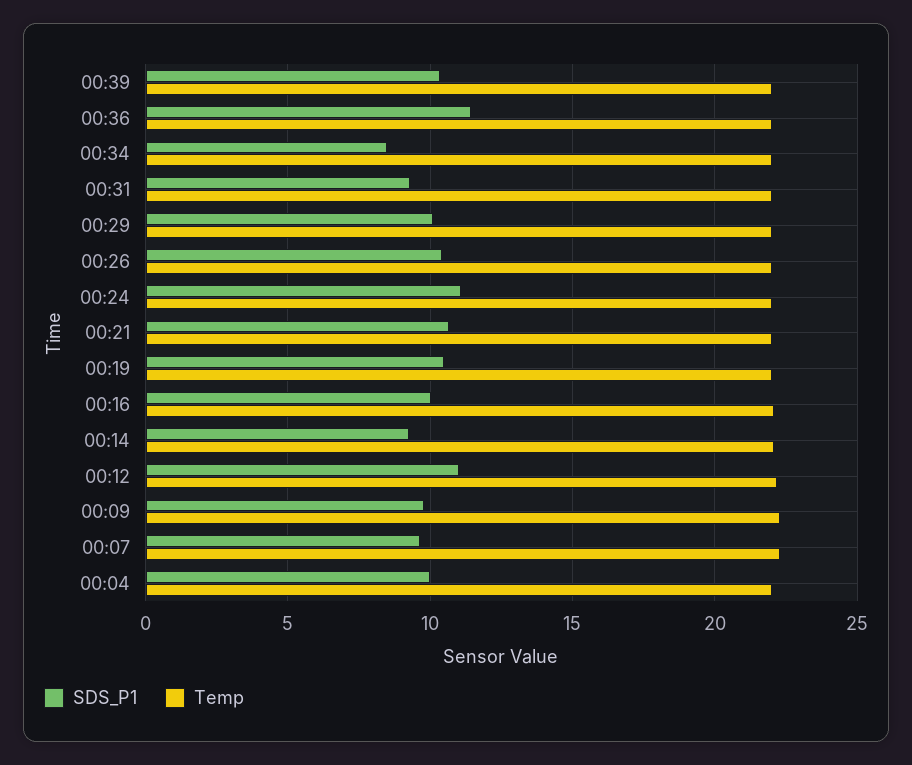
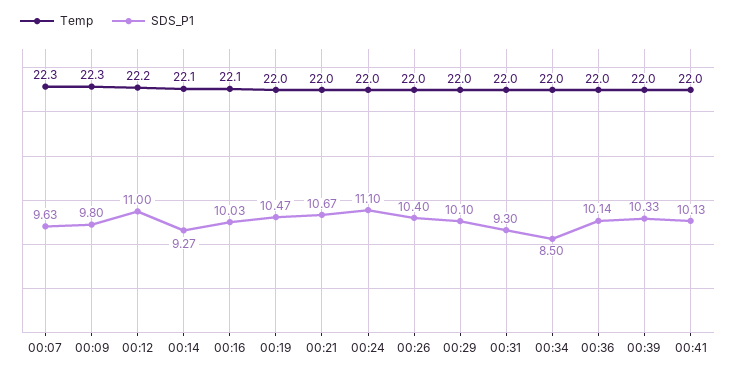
SDS_P1, 00:36: 11.5 -> 10.14
SDS_P1, 00:04: 10 -> none
Temp, 00:04: 22 -> none
Temp, 00:41: none -> 22
SDS_P1, 00:41: none -> 10.13

